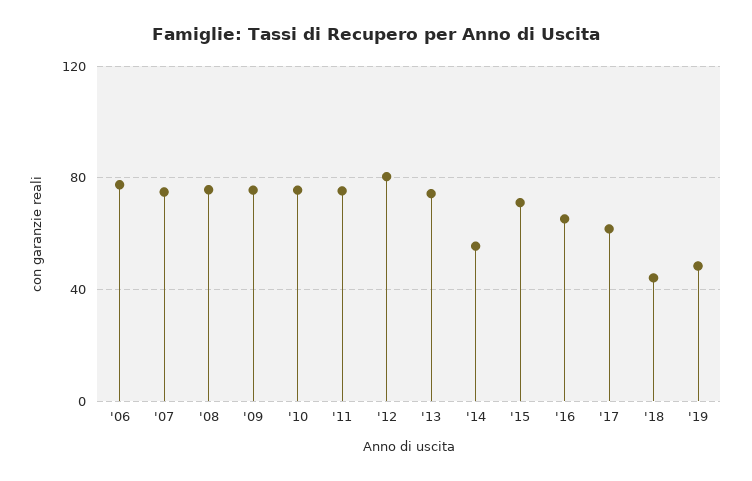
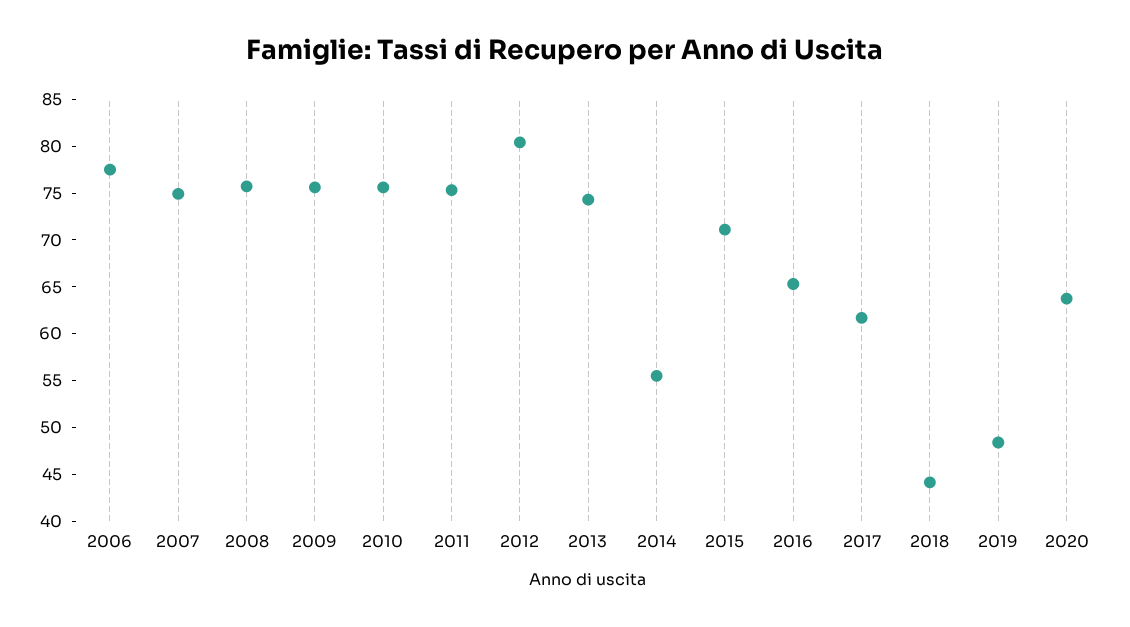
2020: none -> 64

